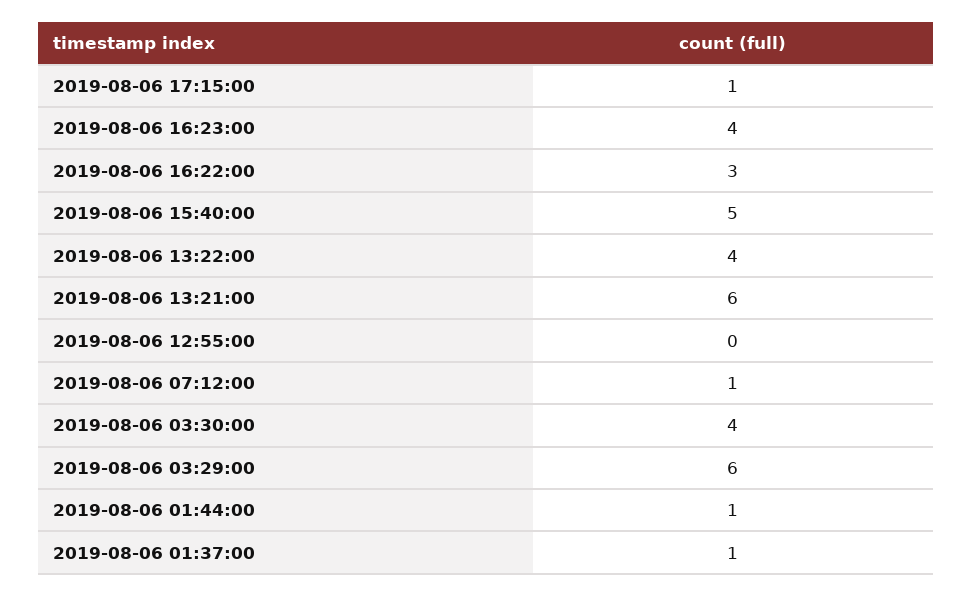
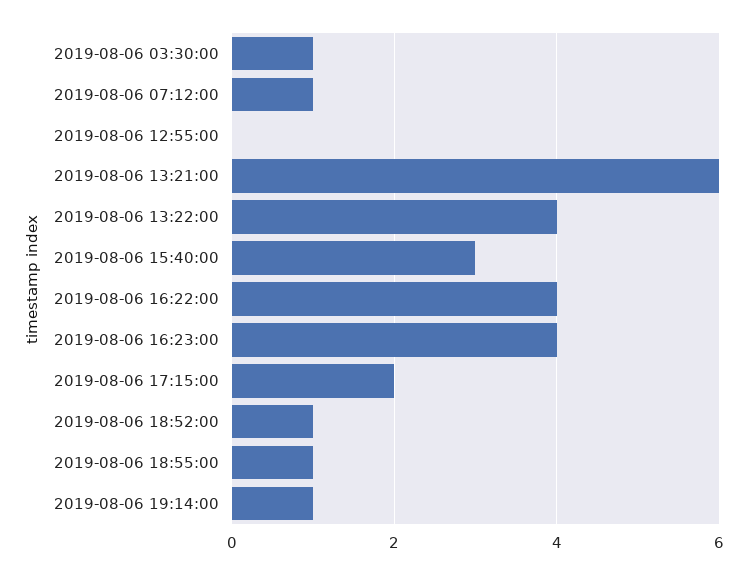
2019-08-06 17:15:00: 1 -> 2
2019-08-06 16:22:00: 3 -> 4
2019-08-06 15:40:00: 5 -> 3
2019-08-06 03:30:00: 4 -> 1
2019-08-06 03:29:00: 6 -> none
2019-08-06 01:44:00: 1 -> none
2019-08-06 01:37:00: 1 -> none
2019-08-06 18:52:00: none -> 1
2019-08-06 18:55:00: none -> 1
2019-08-06 19:14:00: none -> 1

